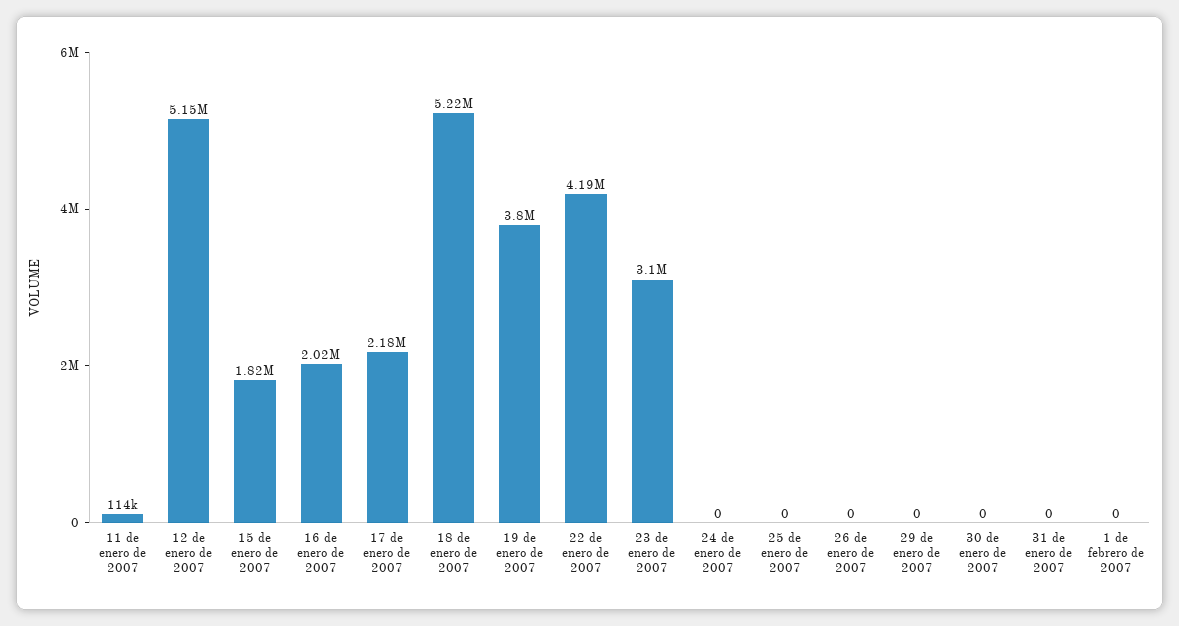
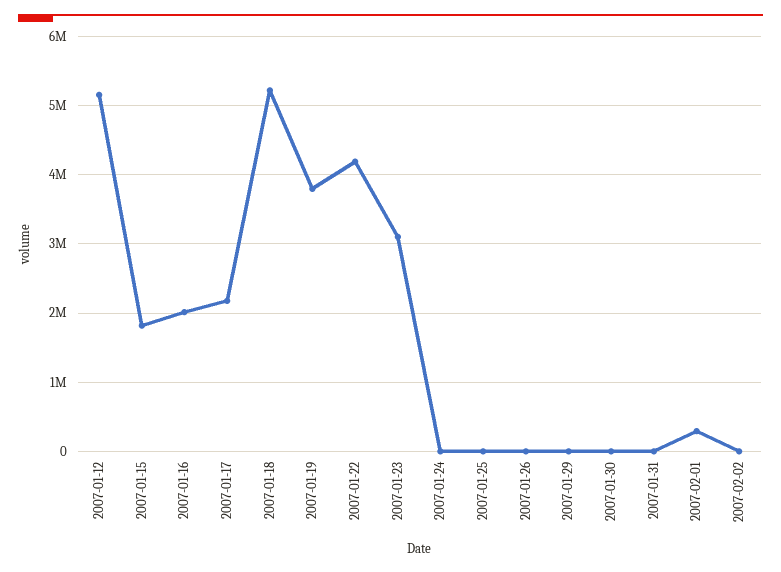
11 de enero de 2007: 114000 -> none
1 de febrero de 2007: 0 -> 300000
2007-02-02: none -> 0

